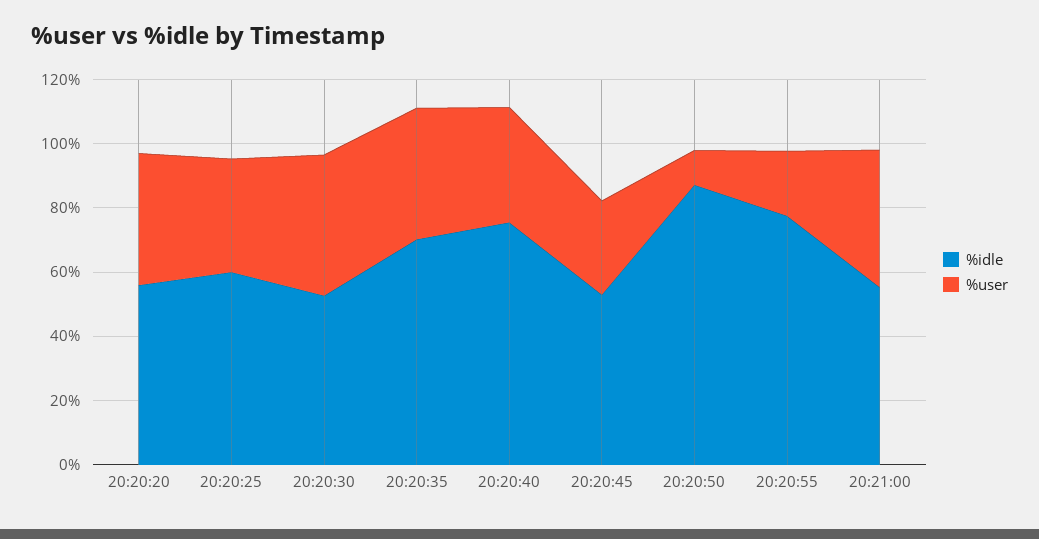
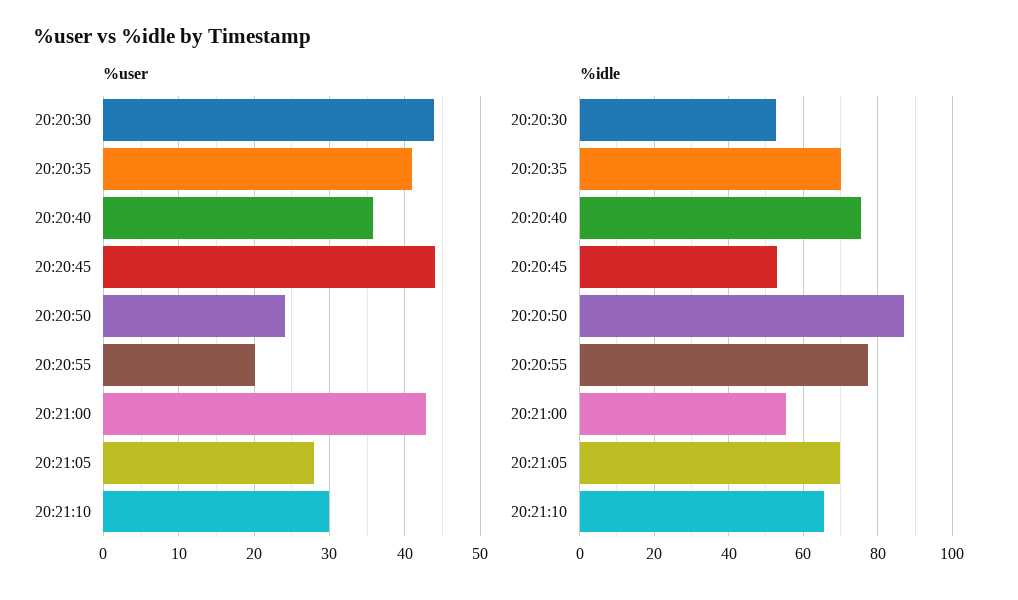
%idle, 20:20:20: 55 -> none
%user, 20:20:20: 40 -> none
%idle, 20:20:25: 60 -> none
%user, 20:20:25: 35 -> none
%user, 20:20:45: 30 -> 44
%user, 20:20:50: 10 -> 24
%user, 20:21:05: none -> 28
%user, 20:21:10: none -> 30
%idle, 20:21:05: none -> 70
%idle, 20:21:10: none -> 66

